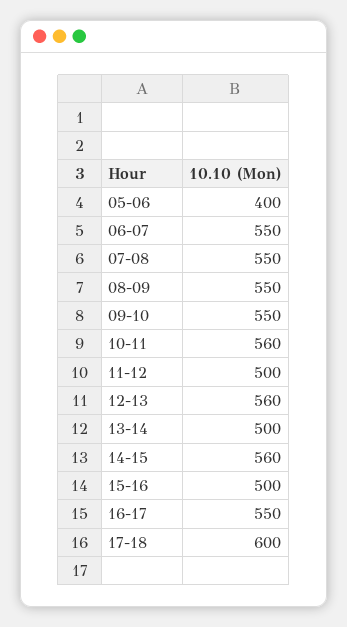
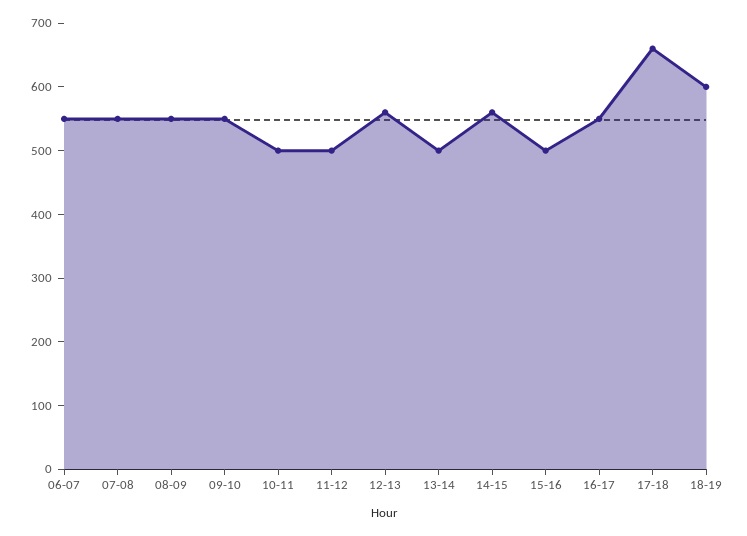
05-06: 400 -> none
10-11: 560 -> 500
17-18: 600 -> 660
18-19: none -> 600

